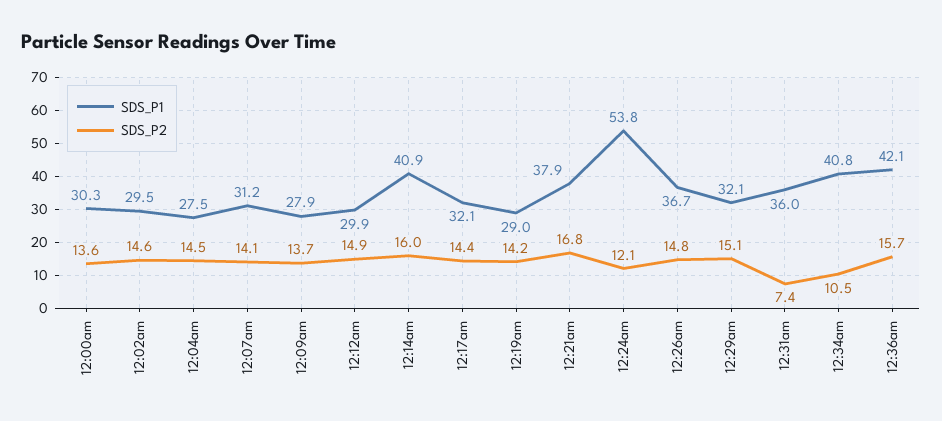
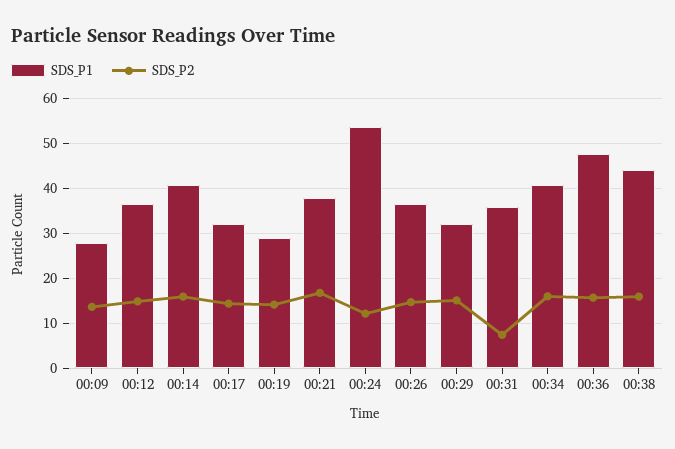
SDS_P1, 12:00am: 30.3 -> none
SDS_P2, 12:00am: 13.6 -> none
SDS_P1, 12:02am: 29.5 -> none
SDS_P2, 12:02am: 14.6 -> none
SDS_P1, 12:04am: 27.5 -> none
SDS_P2, 12:04am: 14.5 -> none
SDS_P1, 12:07am: 31.2 -> none
SDS_P2, 12:07am: 14.1 -> none
SDS_P1, 12:12am: 29.9 -> 36
SDS_P2, 12:34am: 10.5 -> 16
SDS_P1, 12:36am: 42.1 -> 48
SDS_P1, 00:38: none -> 44
SDS_P2, 00:38: none -> 16

